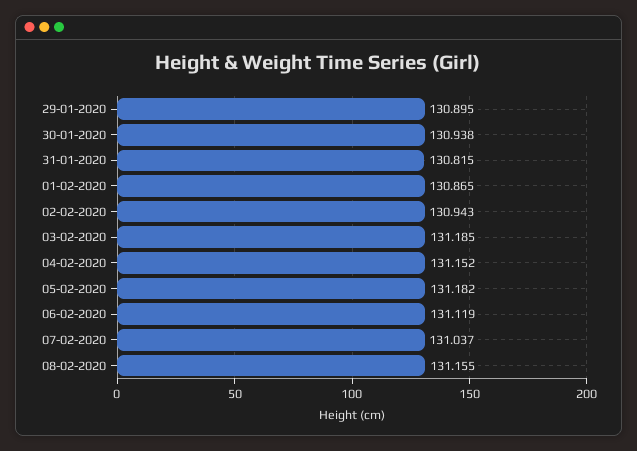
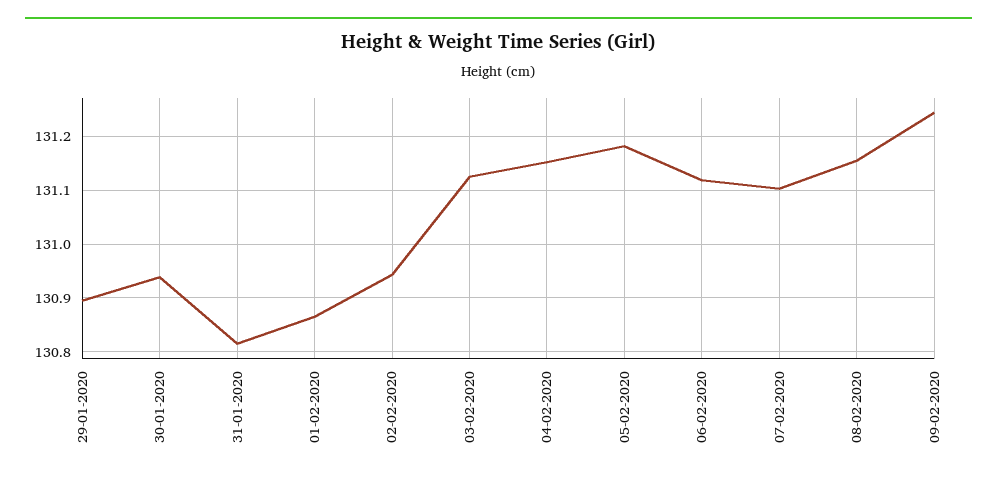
03-02-2020: 131.185 -> 131.12
07-02-2020: 131.037 -> 131.1
09-02-2020: none -> 131.24

